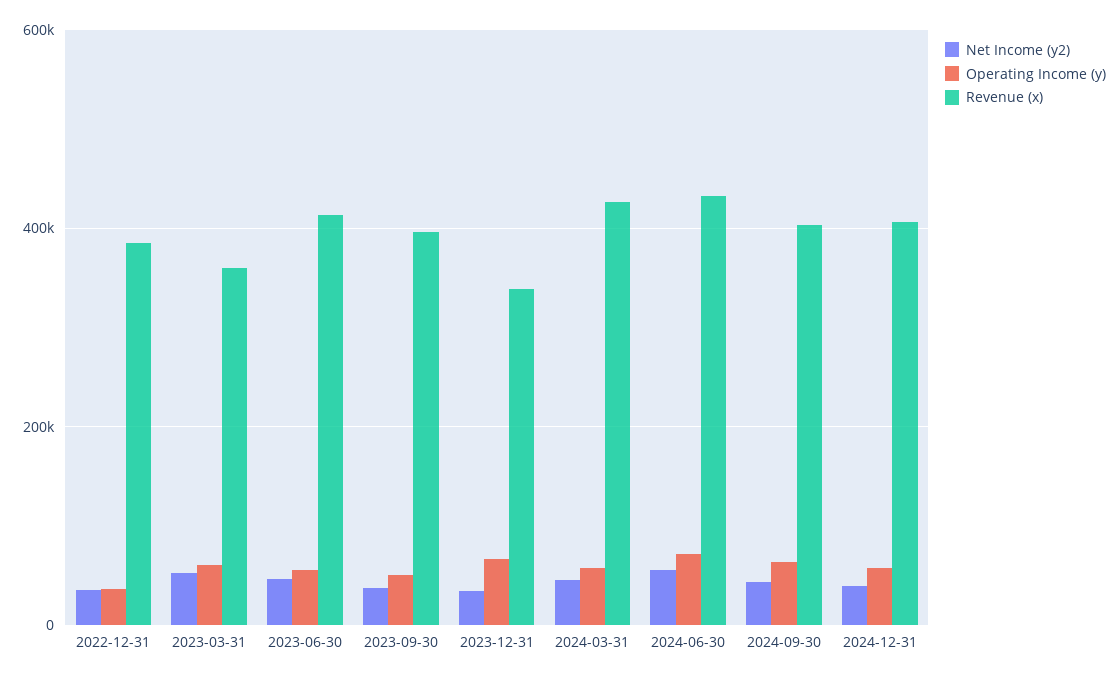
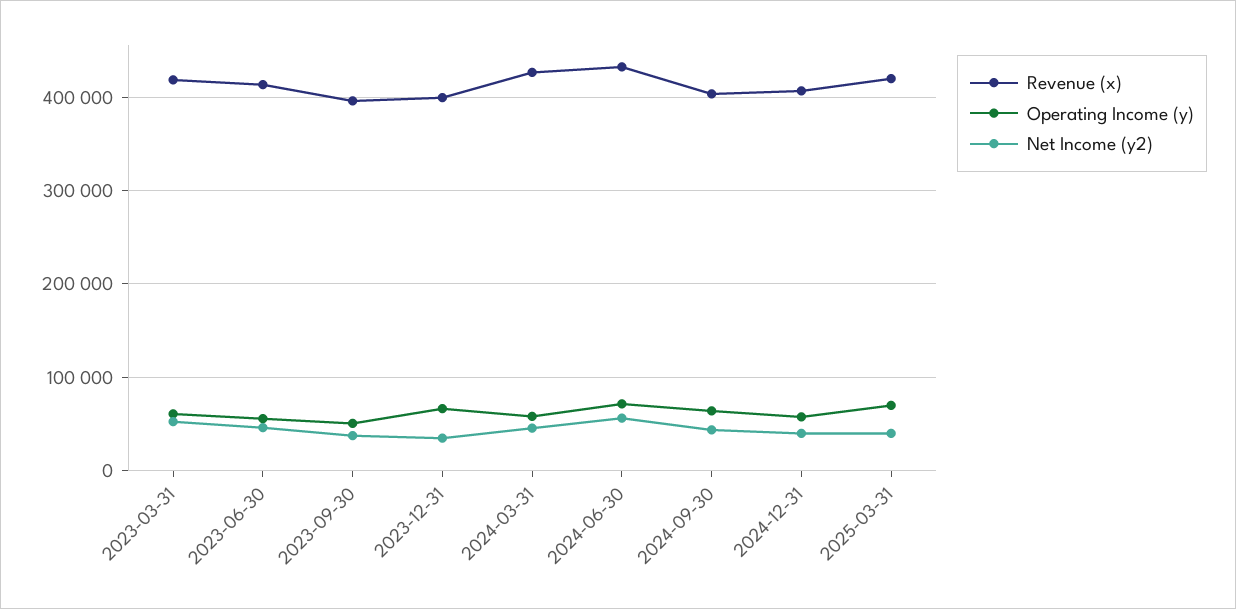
Net Income (y2), 2022-12-31: 40000 -> none
Operating Income (y), 2022-12-31: 40000 -> none
Revenue (x), 2022-12-31: 380000 -> none
Revenue (x), 2023-03-31: 360000 -> 420000
Revenue (x), 2023-12-31: 340000 -> 400000
Revenue (x), 2025-03-31: none -> 420000
Operating Income (y), 2025-03-31: none -> 70000
Net Income (y2), 2025-03-31: none -> 40000

